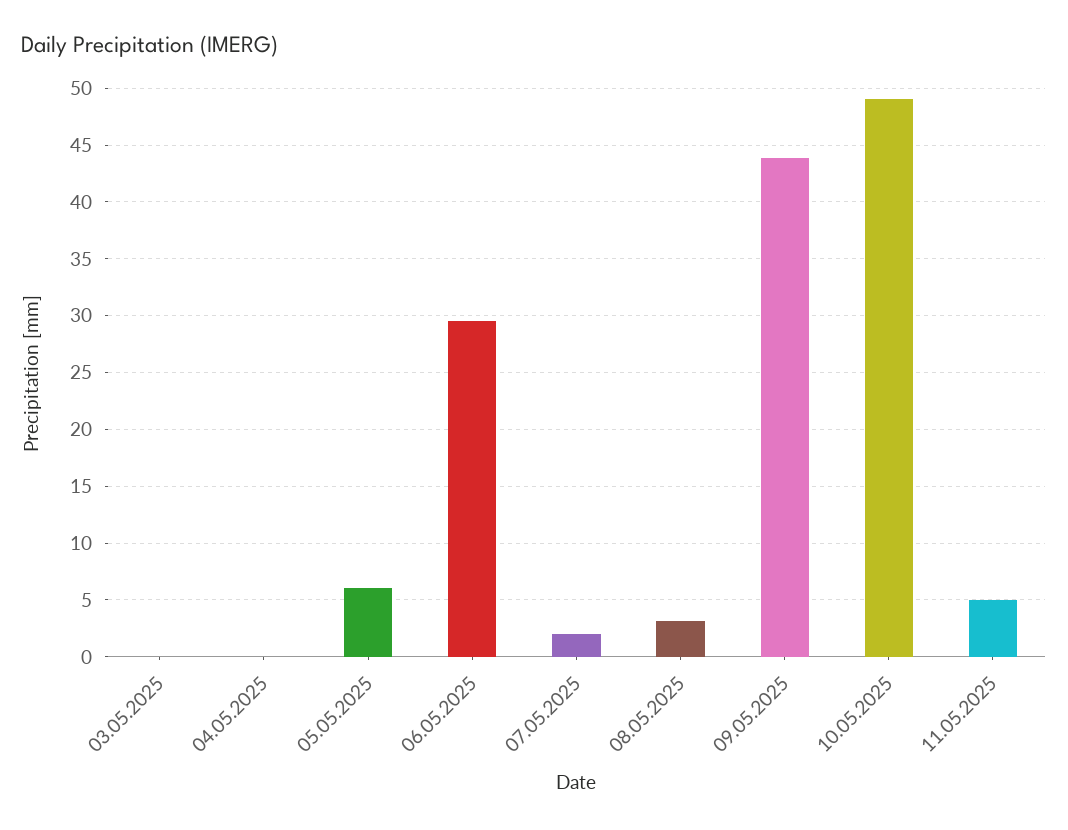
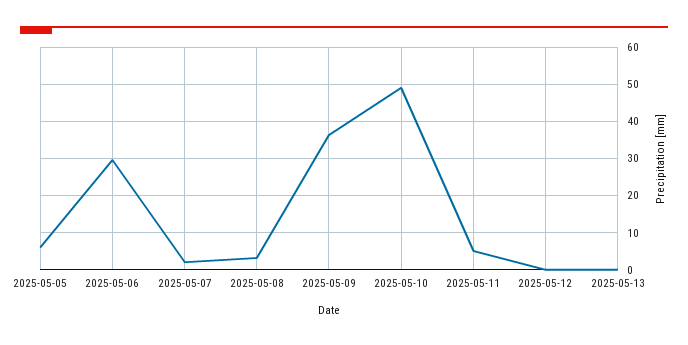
03.05.2025: 0 -> none
04.05.2025: 0 -> none
09.05.2025: 44 -> 36
2025-05-12: none -> 0
2025-05-13: none -> 0

